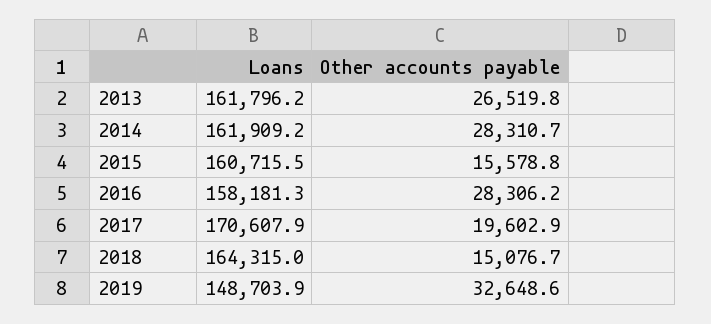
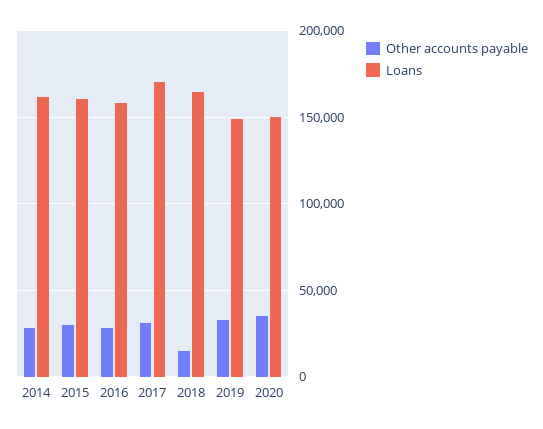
Loans, 2013: 161796.2 -> none
Other accounts payable, 2013: 26519.8 -> none
Other accounts payable, 2015: 15578.8 -> 30000
Other accounts payable, 2017: 19602.9 -> 30000
Other accounts payable, 2020: none -> 35000
Loans, 2020: none -> 150000

